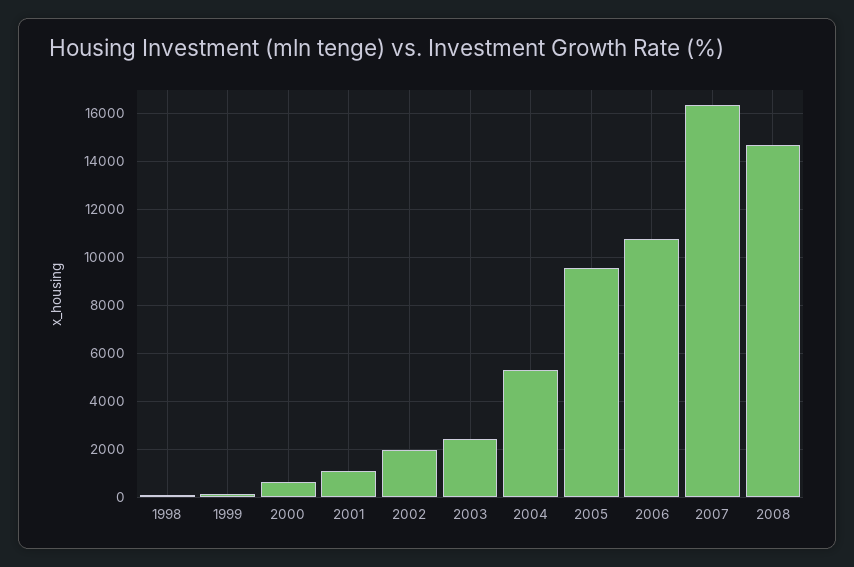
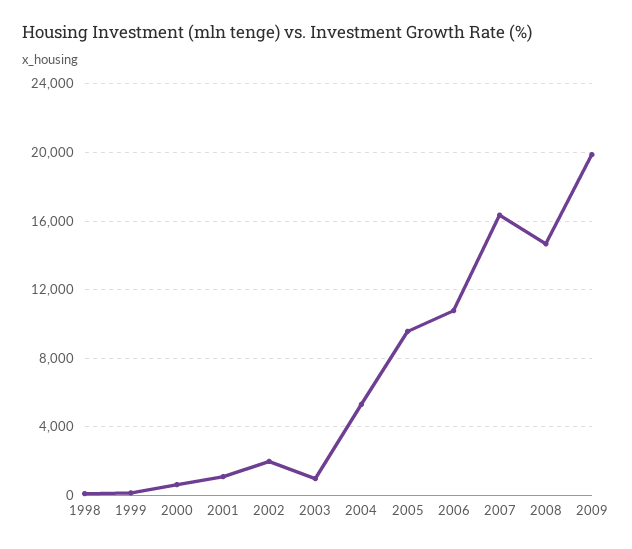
2003: 2500 -> 1000
2009: none -> 20000

